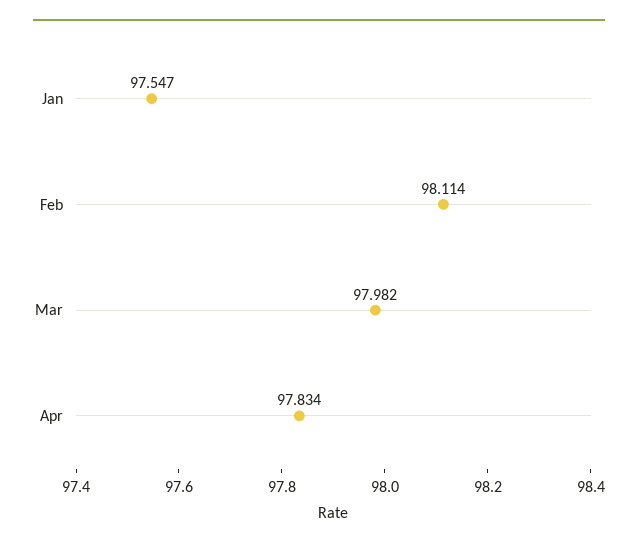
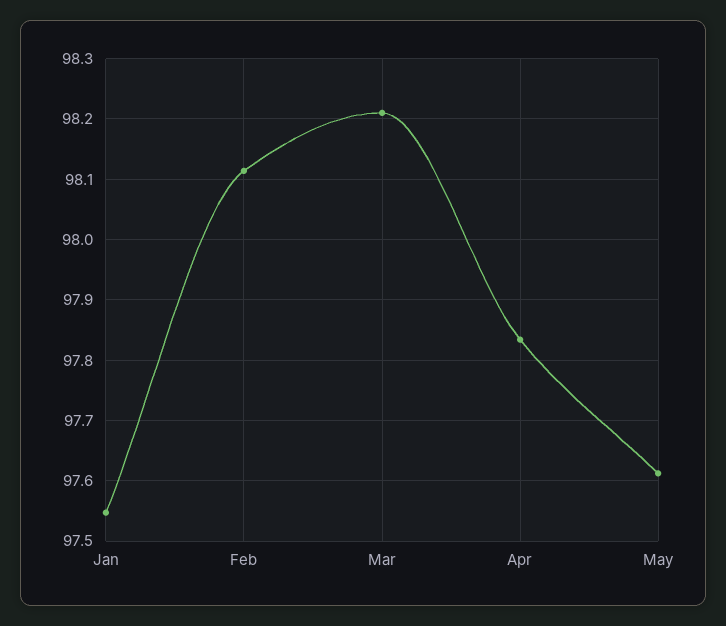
Mar: 97.982 -> 98.21
May: none -> 97.61

